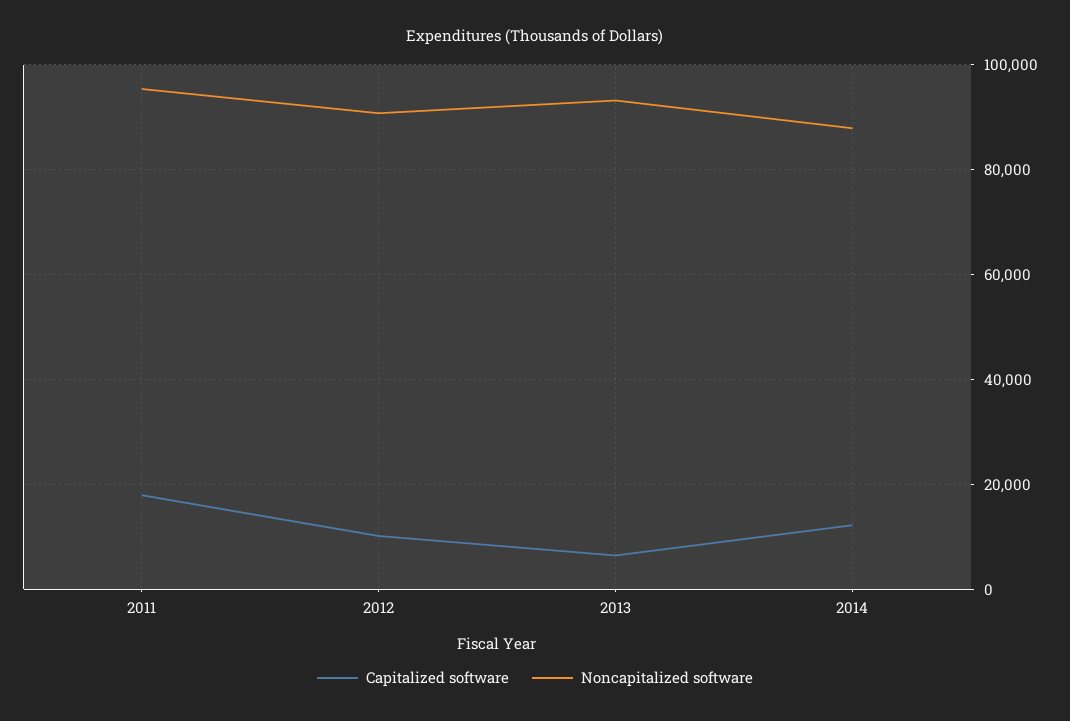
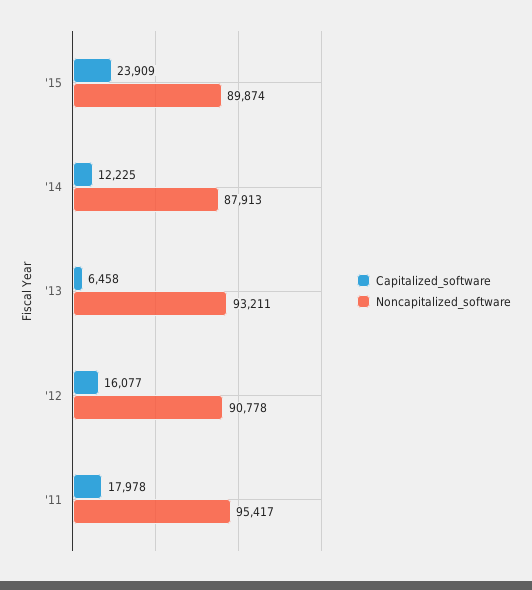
Capitalized software, 2012: 10000 -> 16077
Capitalized software, '15: none -> 23909
Noncapitalized software, '15: none -> 89874

